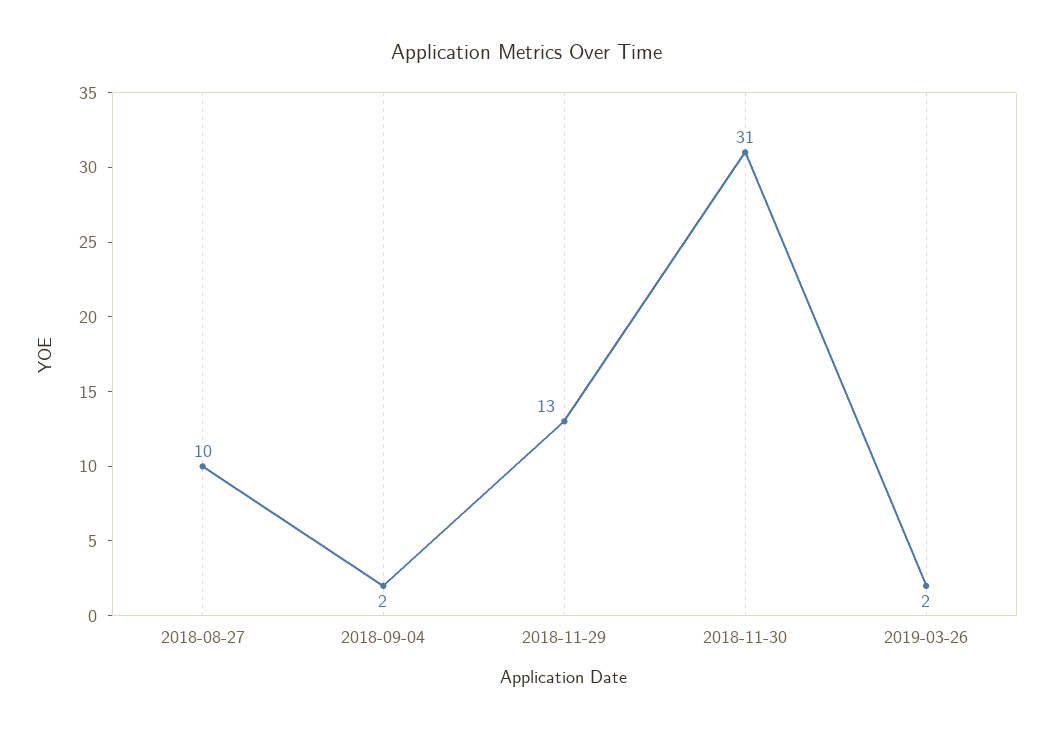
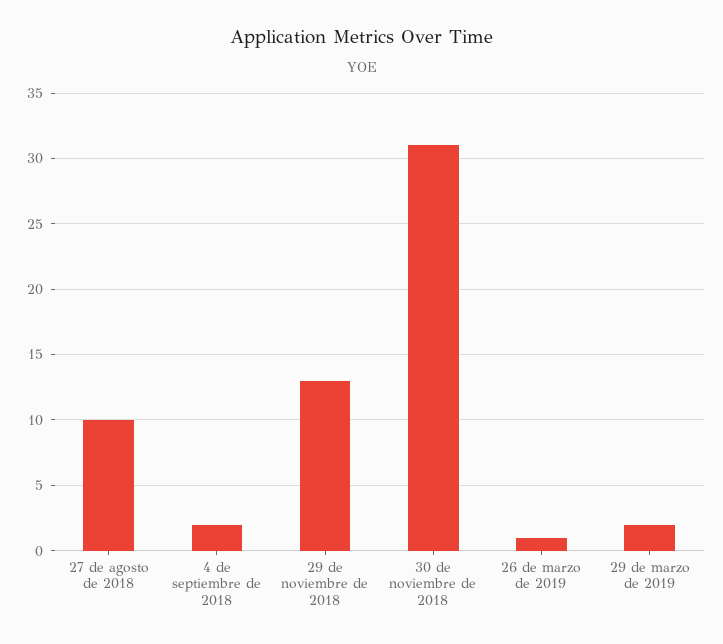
2019-03-26: 2 -> 1
29 de marzo de 2019: none -> 2

